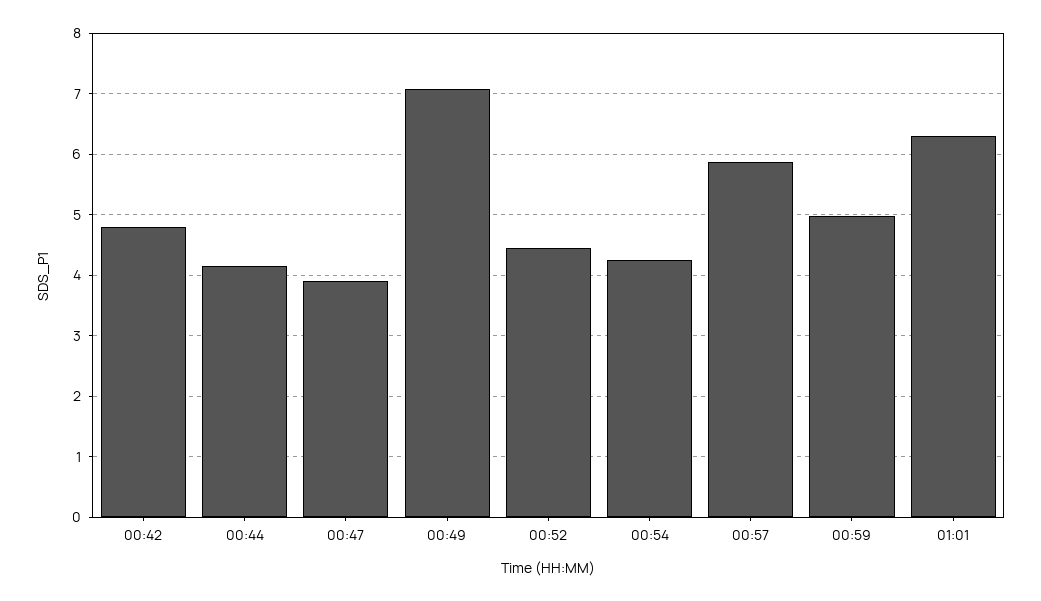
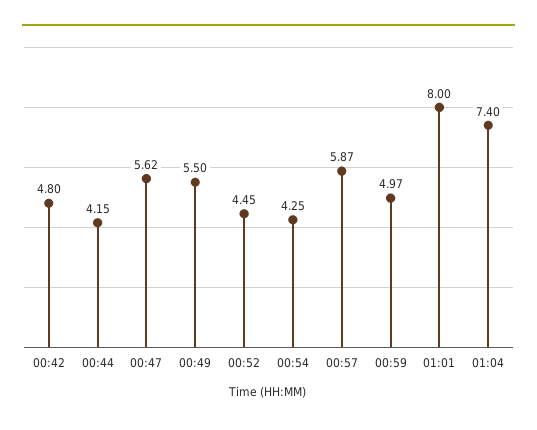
00:47: 3.9 -> 5.62
00:49: 7.1 -> 5.5
01:01: 6.3 -> 8
01:04: none -> 7.4

